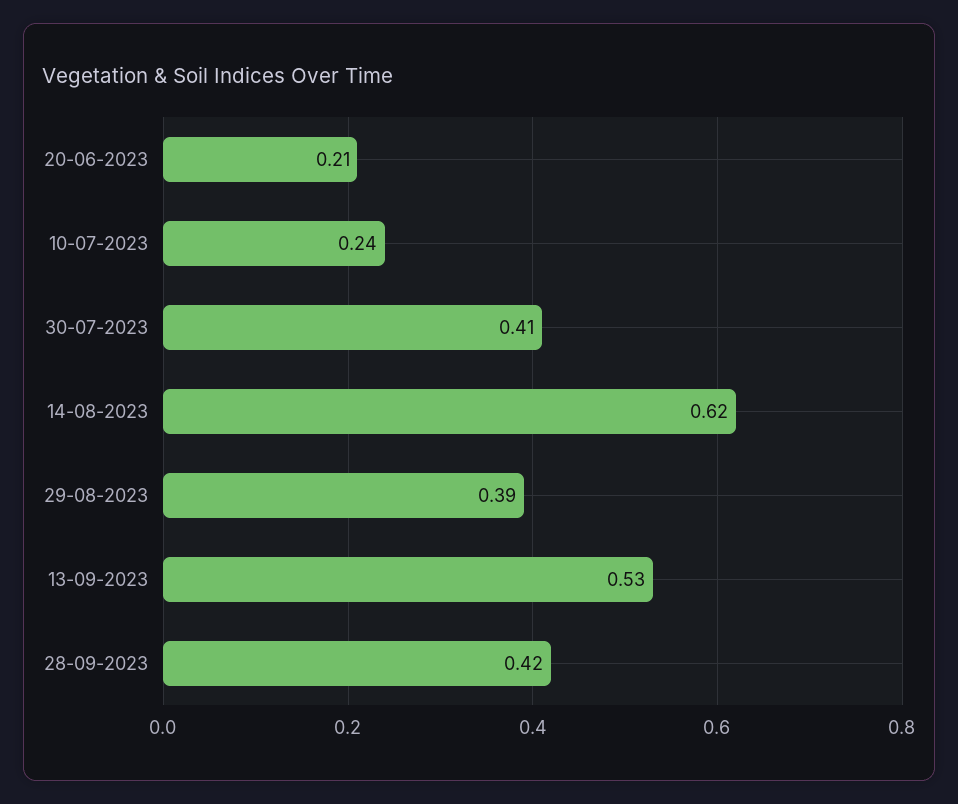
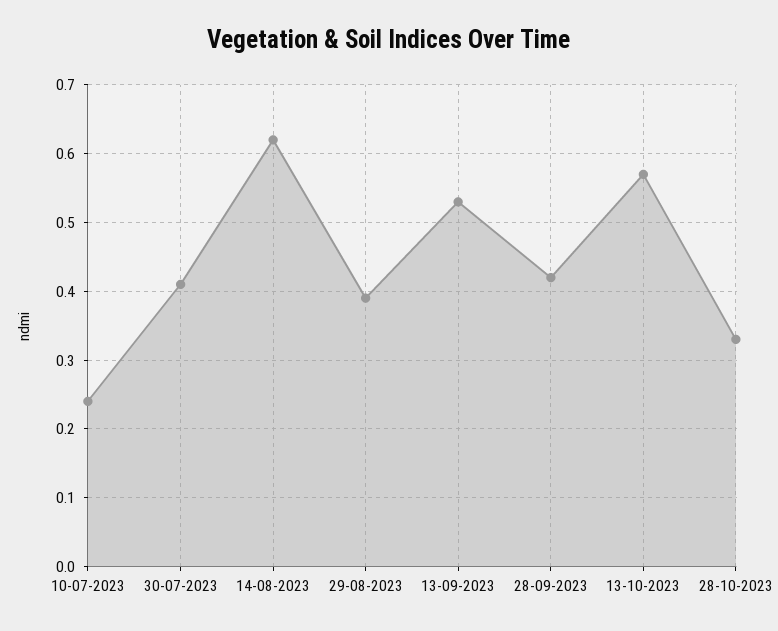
20-06-2023: 0.21 -> none
13-10-2023: none -> 0.57
28-10-2023: none -> 0.33

